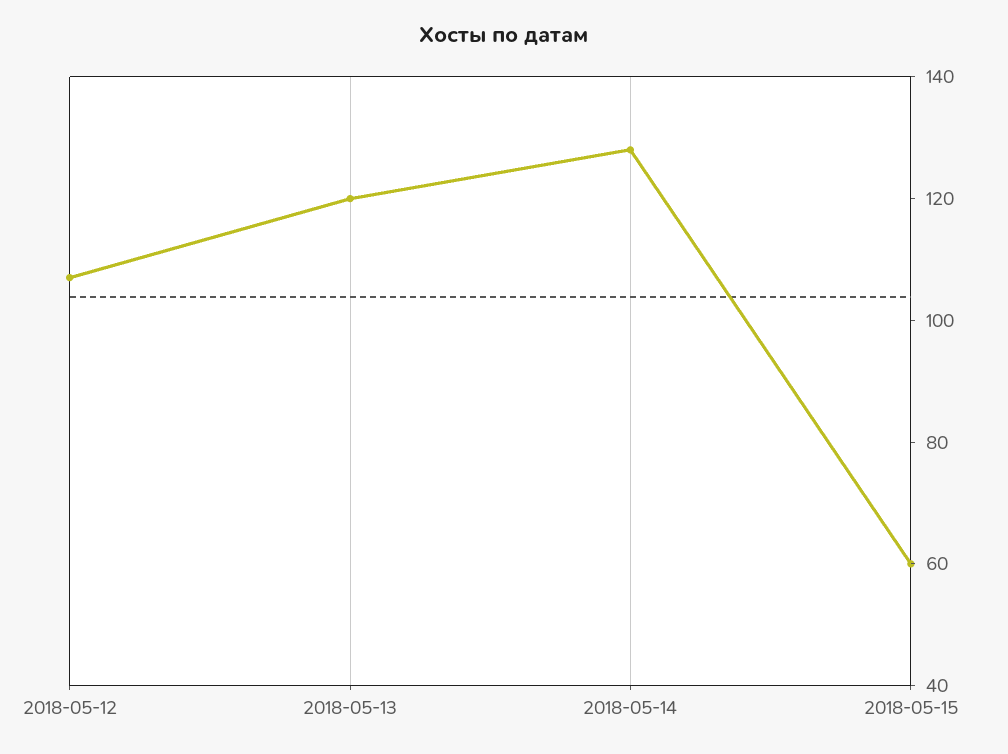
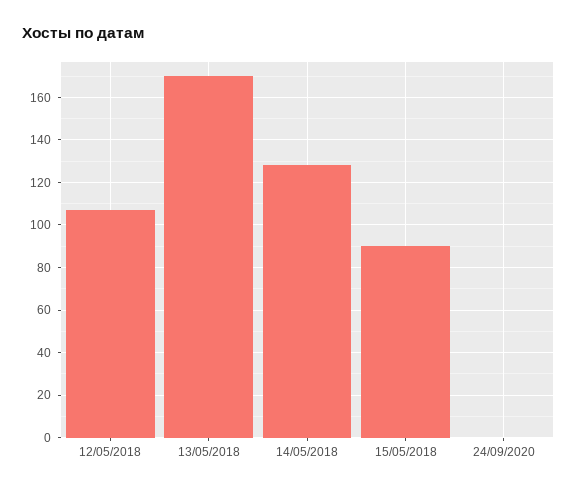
2018-05-13: 120 -> 170
2018-05-15: 60 -> 90
24/09/2020: none -> 0

